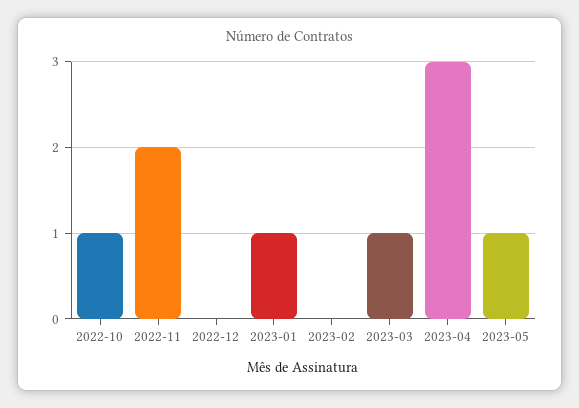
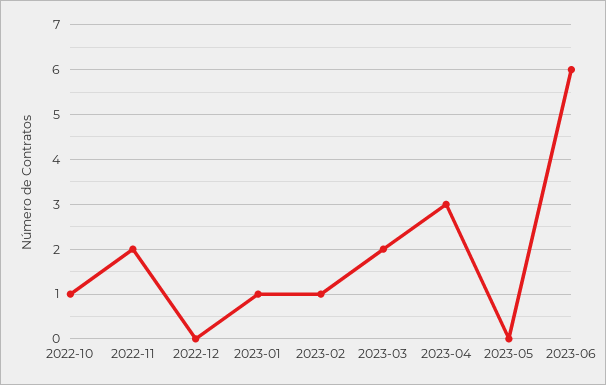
2023-02: 0 -> 1
2023-03: 1 -> 2
2023-05: 1 -> 0
2023-06: none -> 6

